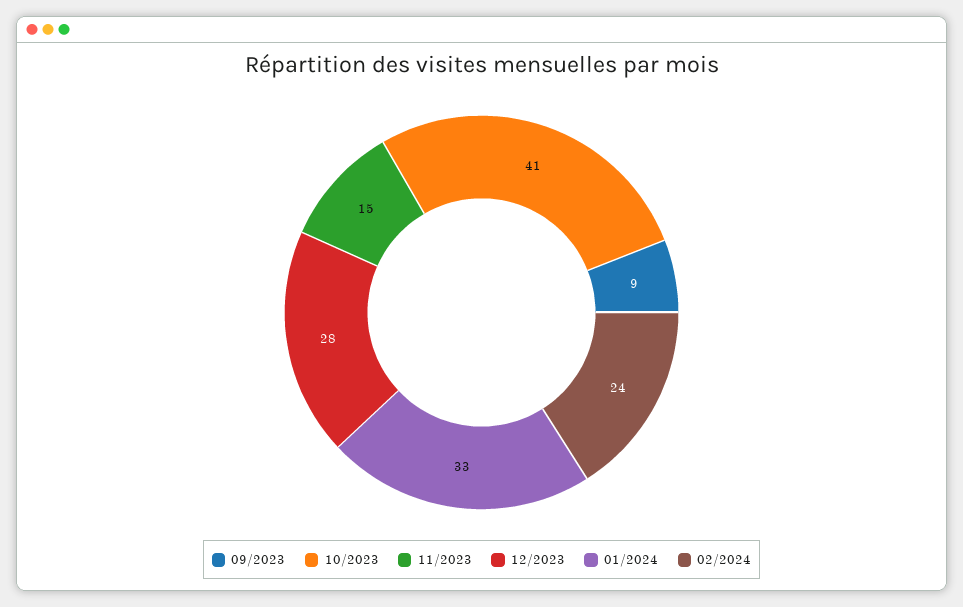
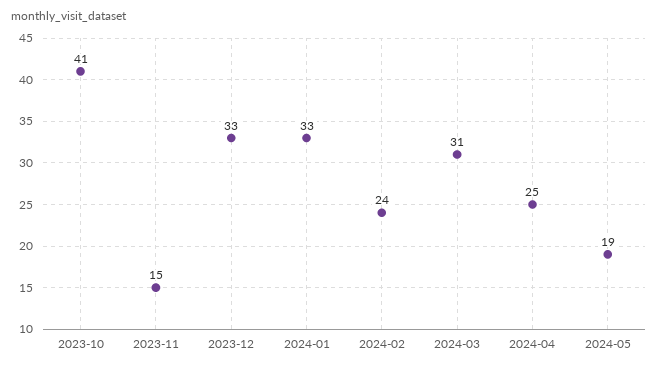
09/2023: 9 -> none
12/2023: 28 -> 33
2024-03: none -> 31
2024-04: none -> 25
2024-05: none -> 19

